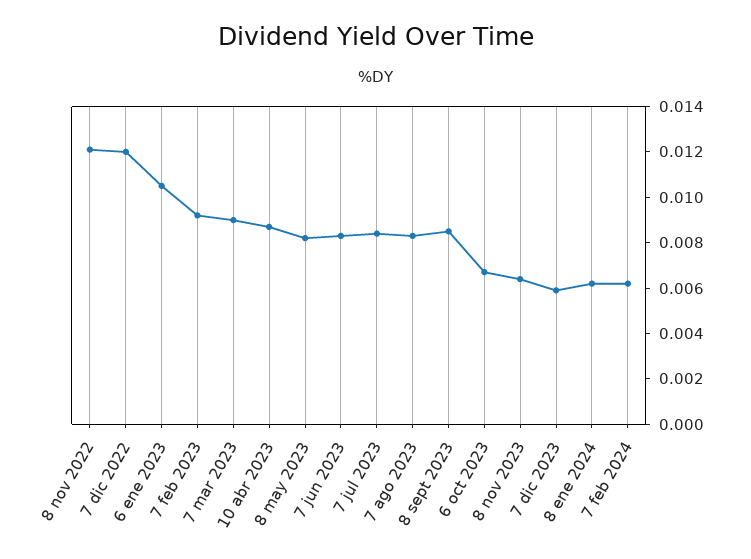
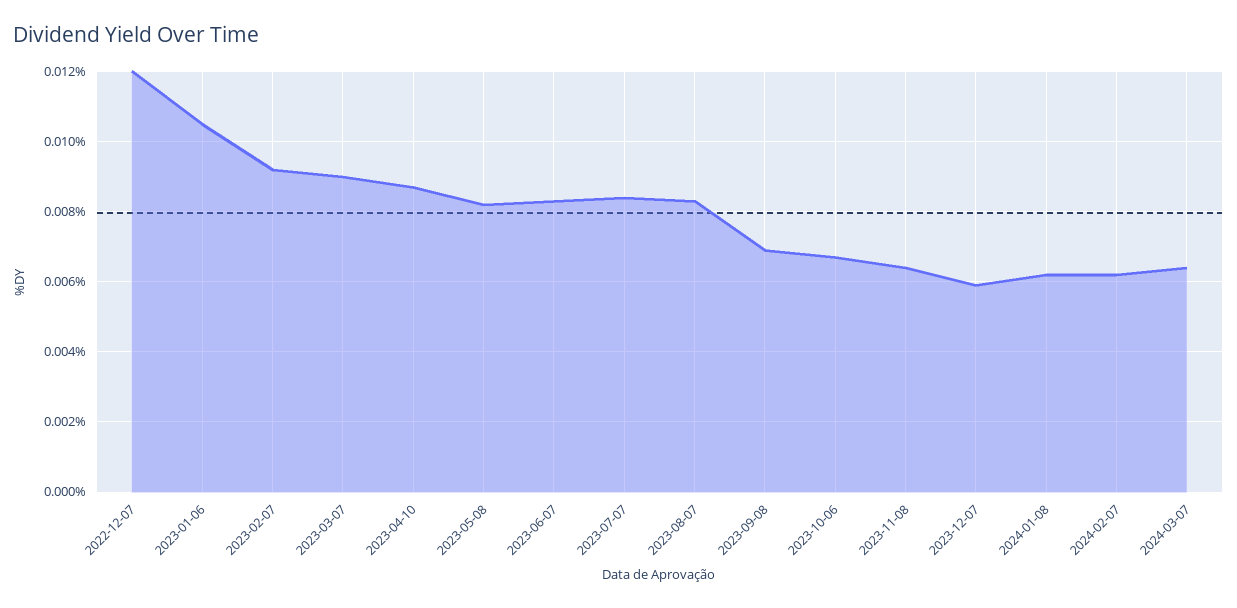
8 nov 2022: 0.012 -> none
8 sept 2023: 0.0085 -> 0.007
2024-03-07: none -> 0.0065

